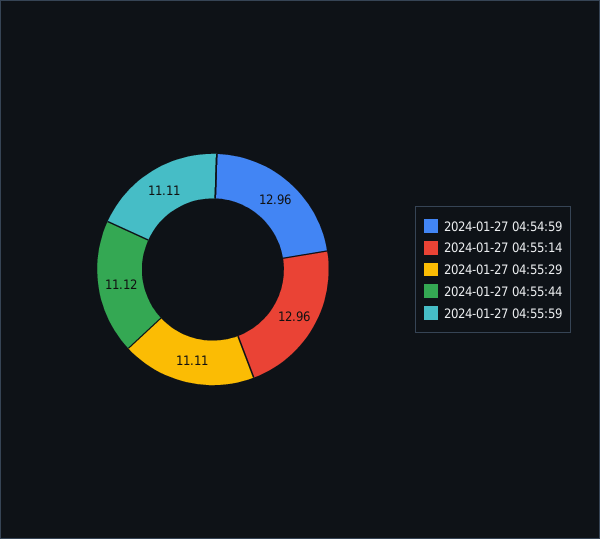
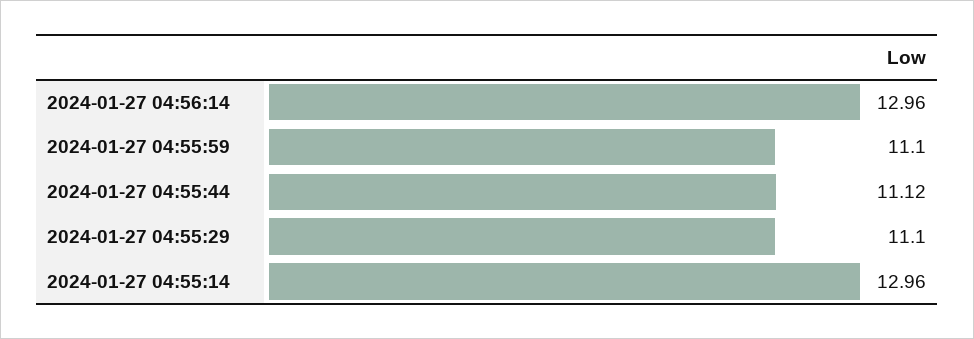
2024-01-27 04:54:59: 12.96 -> none
2024-01-27 04:55:29: 11.11 -> 11.1
2024-01-27 04:55:59: 11.11 -> 11.1
2024-01-27 04:56:14: none -> 12.96

